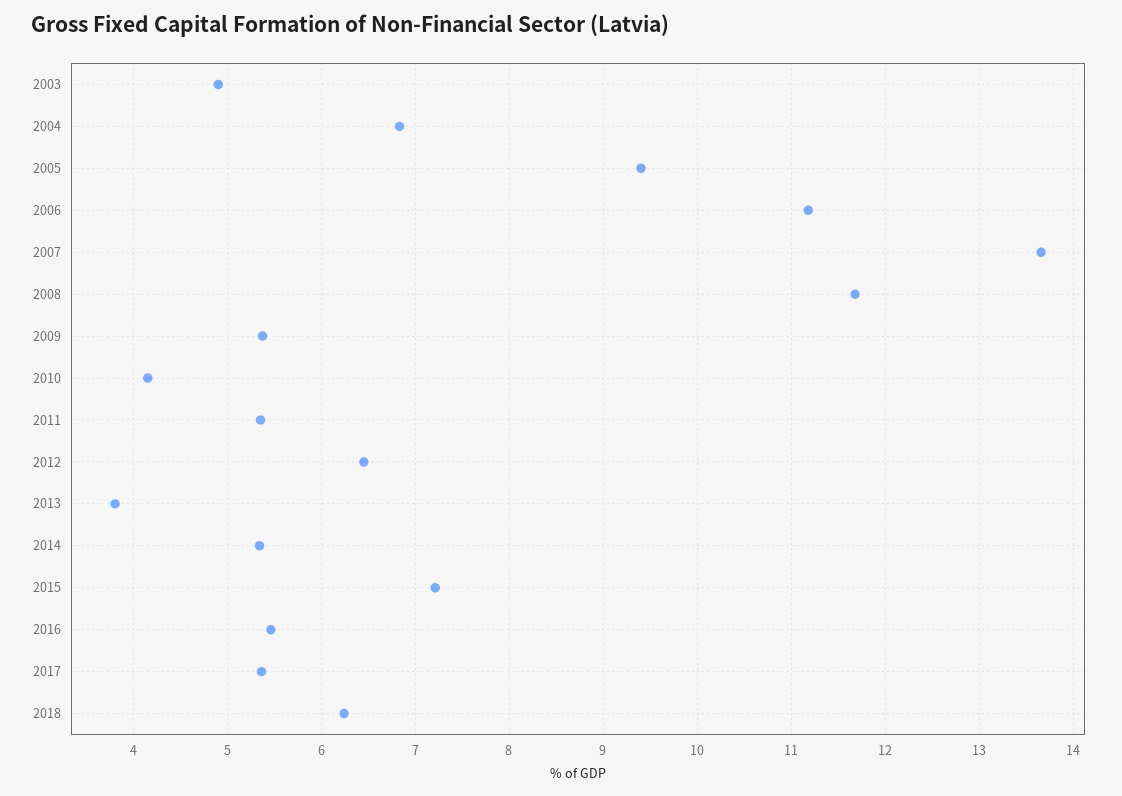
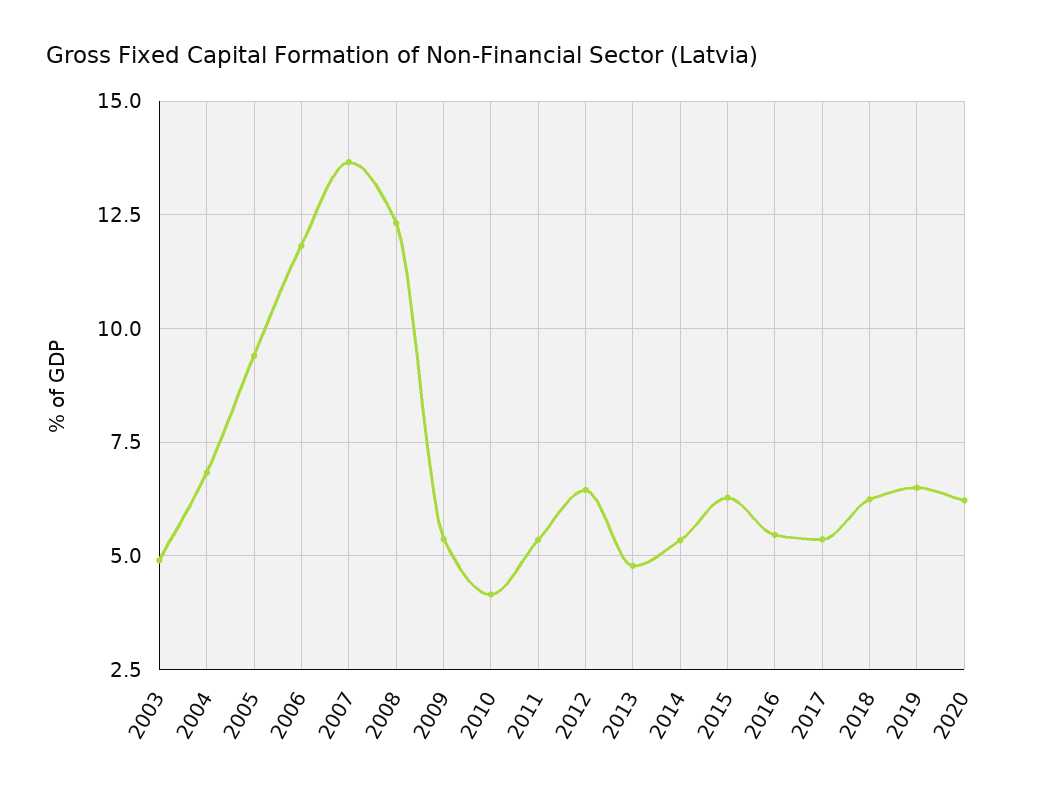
2006: 11.2 -> 11.75
2008: 11.7 -> 12.25
2013: 3.8 -> 4.75
2015: 7.2 -> 6.25
2019: none -> 6.5
2020: none -> 6.25

